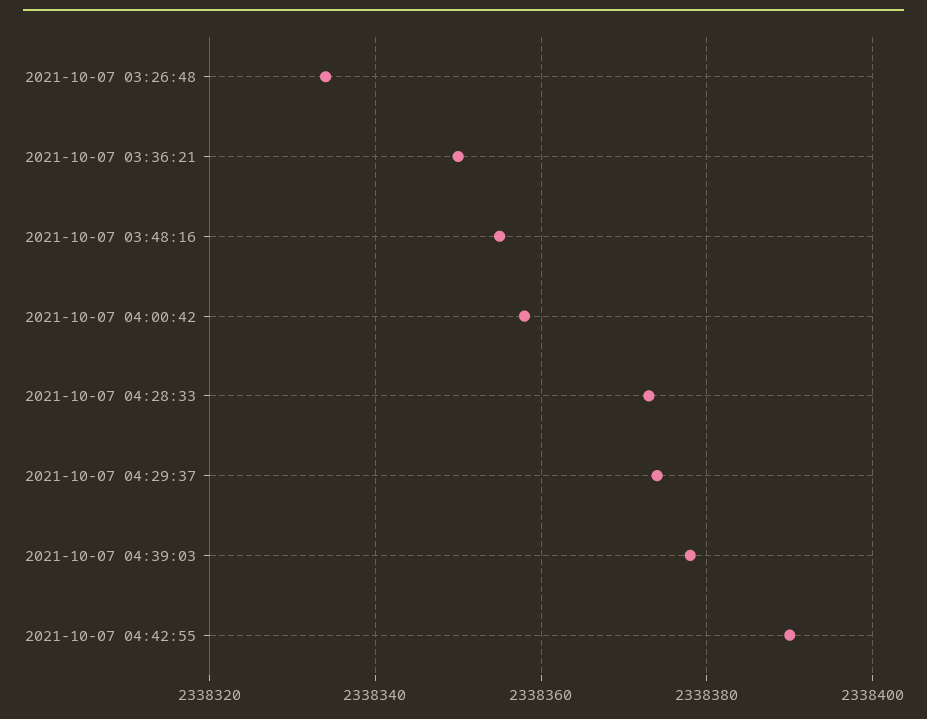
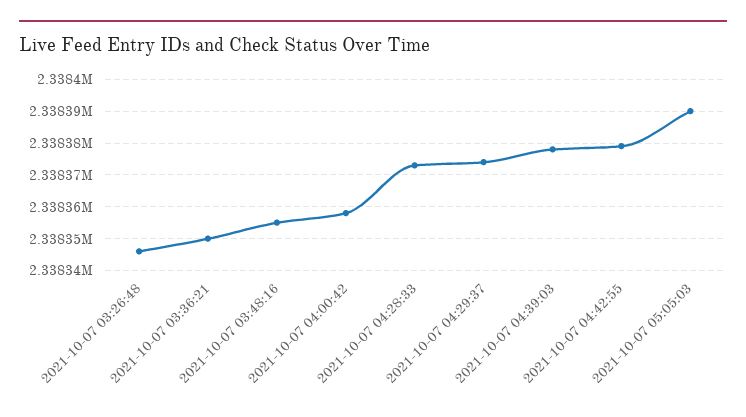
2021-10-07 03:26:48: 2338335 -> 2338345
2021-10-07 04:42:55: 2338390 -> 2338380
2021-10-07 05:05:03: none -> 2338390

